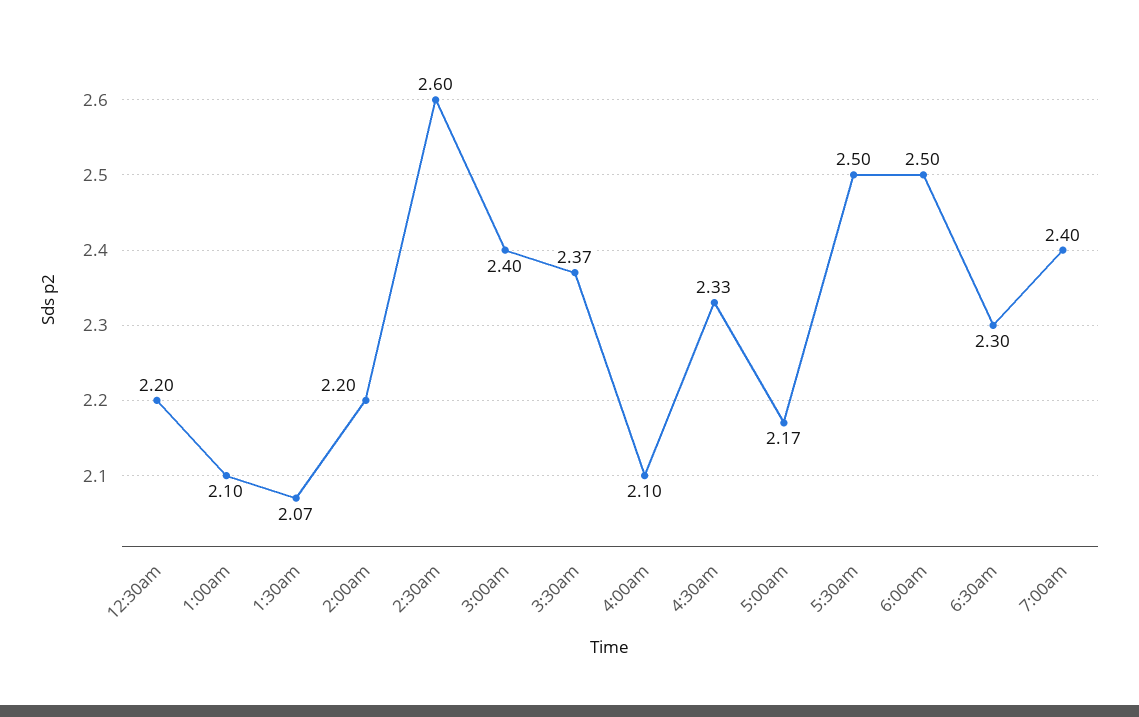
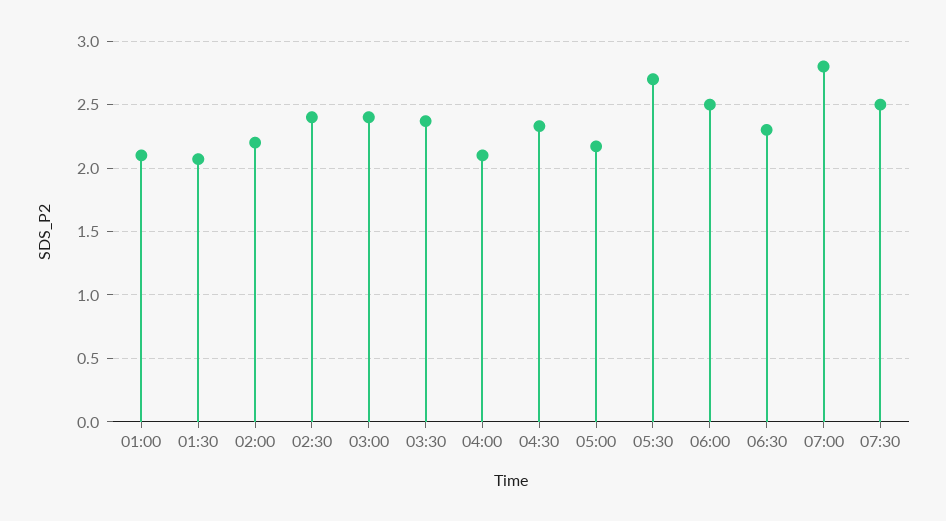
12:30am: 2.2 -> none
2:30am: 2.6 -> 2.4
5:30am: 2.5 -> 2.7
7:00am: 2.4 -> 2.8
07:30: none -> 2.5

